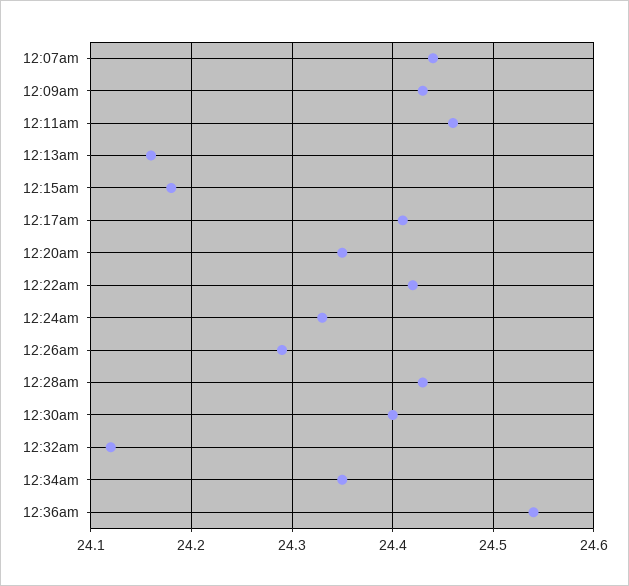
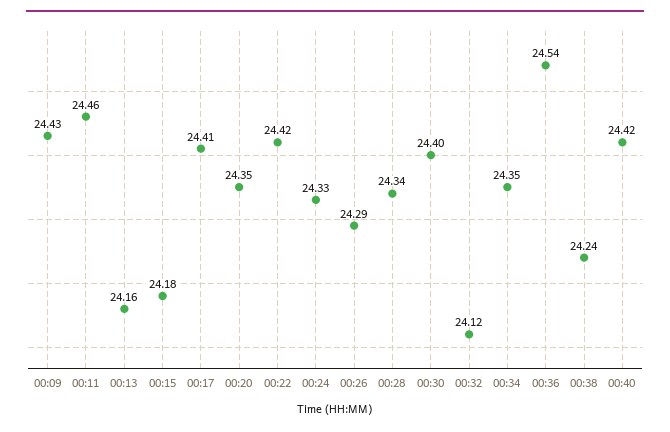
12:07am: 24.44 -> none
12:28am: 24.43 -> 24.34
00:38: none -> 24.24
00:40: none -> 24.42

